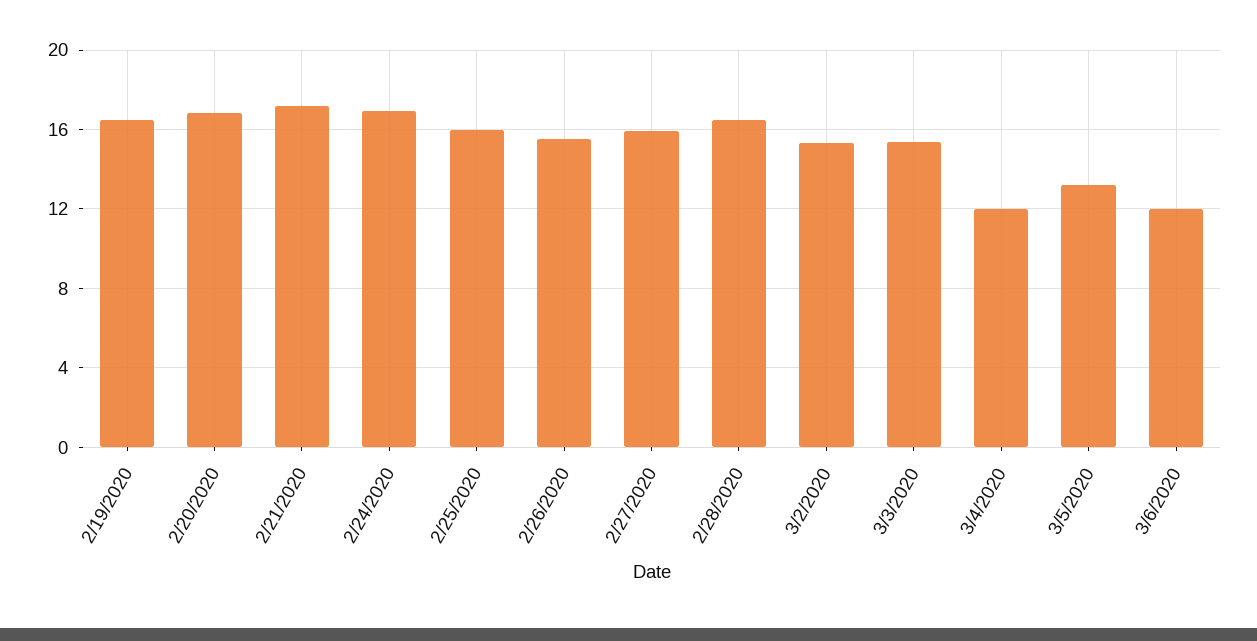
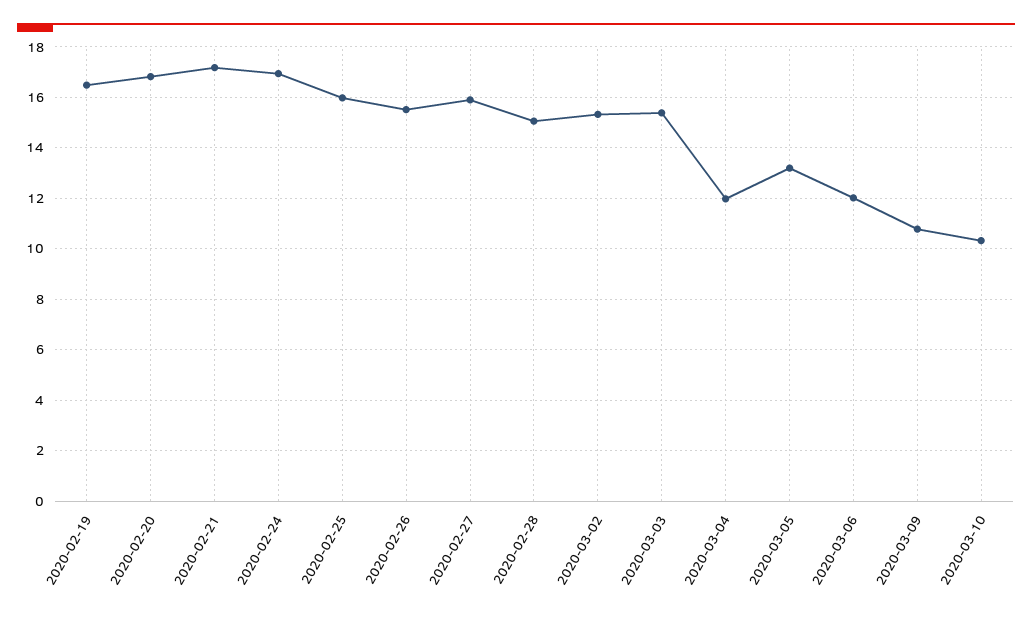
2/28/2020: 16.5 -> 15
2020-03-09: none -> 10.75
2020-03-10: none -> 10.25

